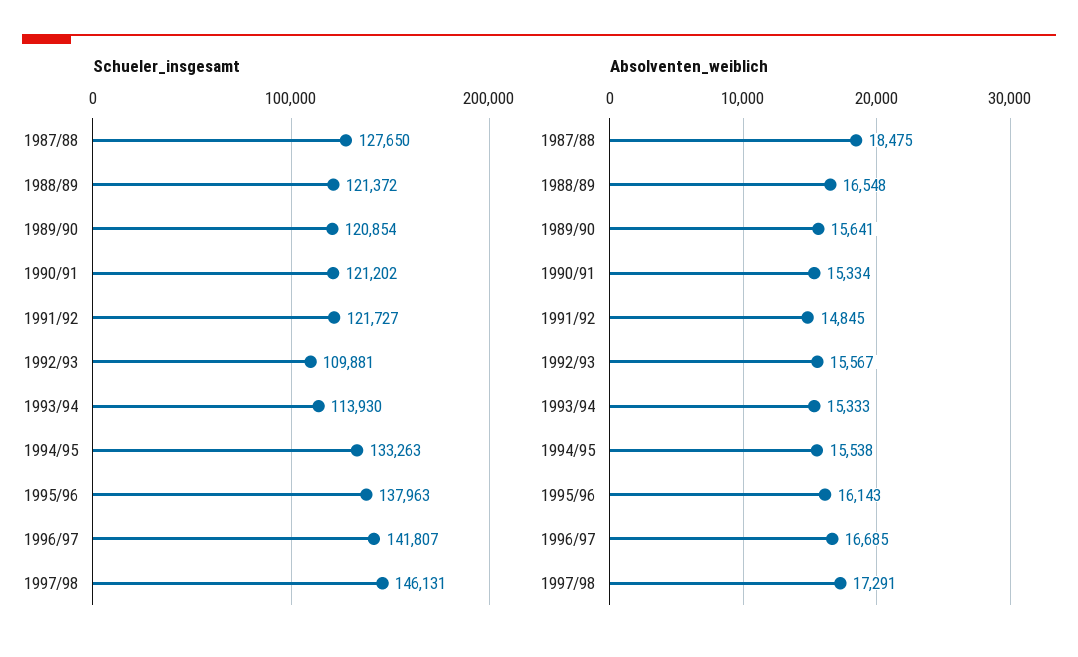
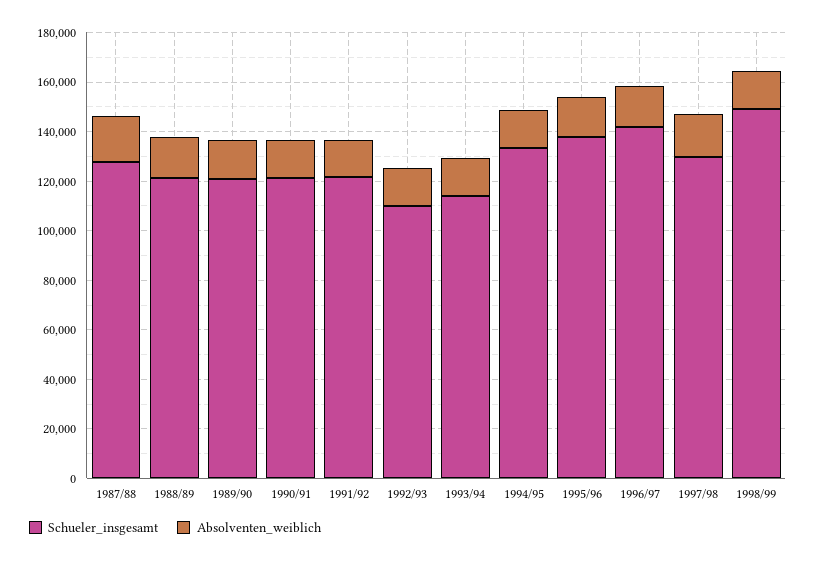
Schueler_insgesamt, 1997/98: 146131 -> 130000
Schueler_insgesamt, 1998/99: none -> 150000
Absolventen_weiblich, 1998/99: none -> 15000

